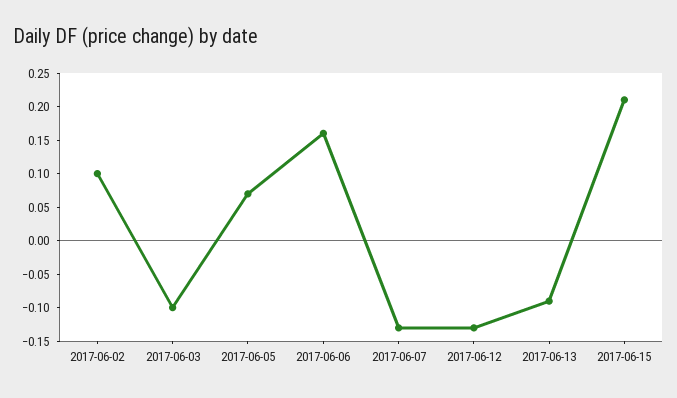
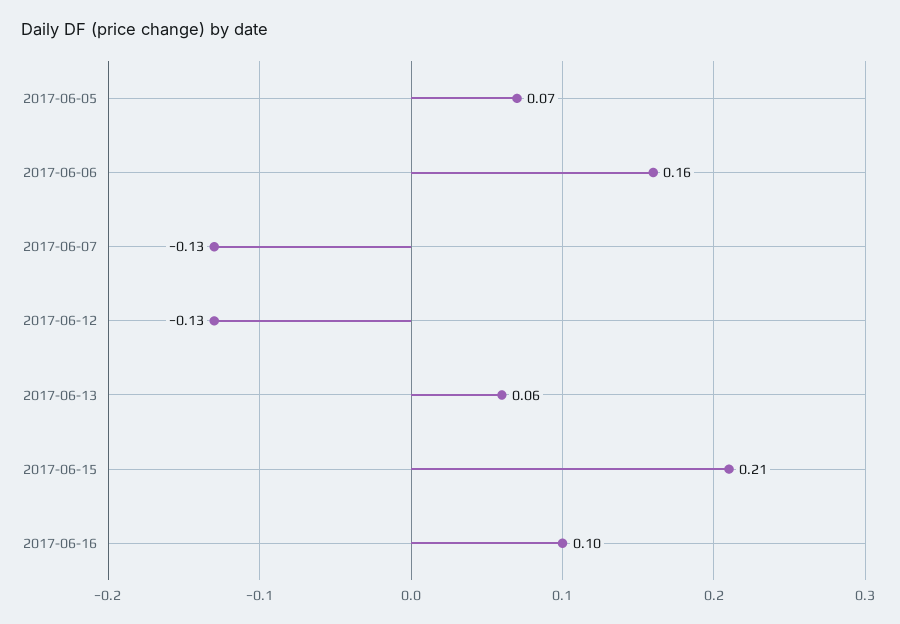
2017-06-02: 0.1 -> none
2017-06-03: -0.1 -> none
2017-06-13: -0.1 -> 0.06
2017-06-16: none -> 0.1

